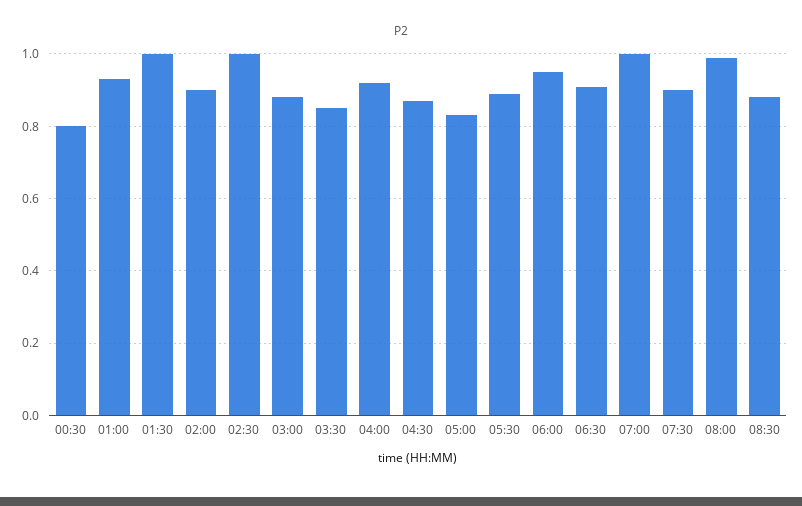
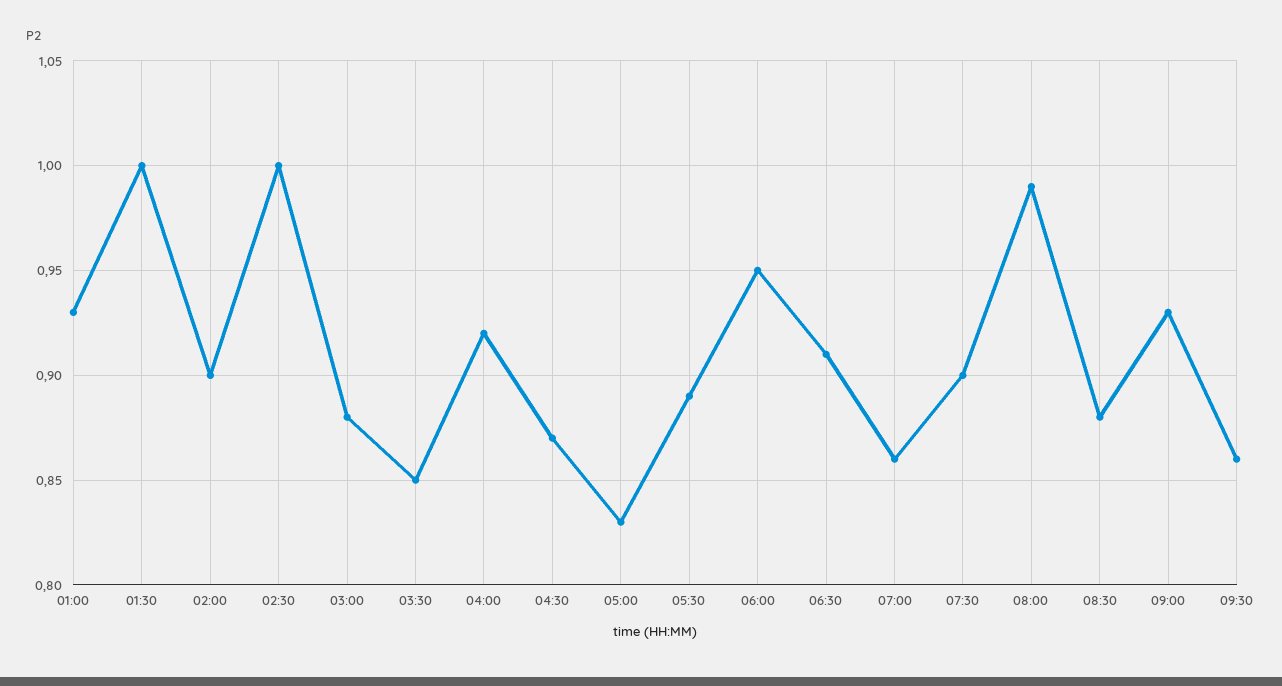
00:30: 0.8 -> none
07:00: 1 -> 0.86
09:00: none -> 0.93
09:30: none -> 0.86

